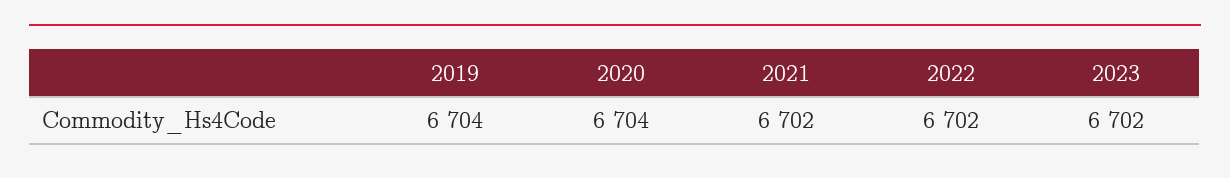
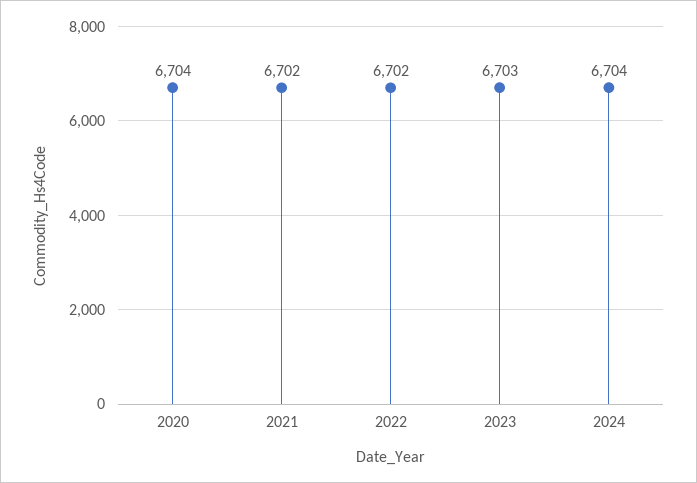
2019: 6704 -> none
2023: 6702 -> 6703
2024: none -> 6704

